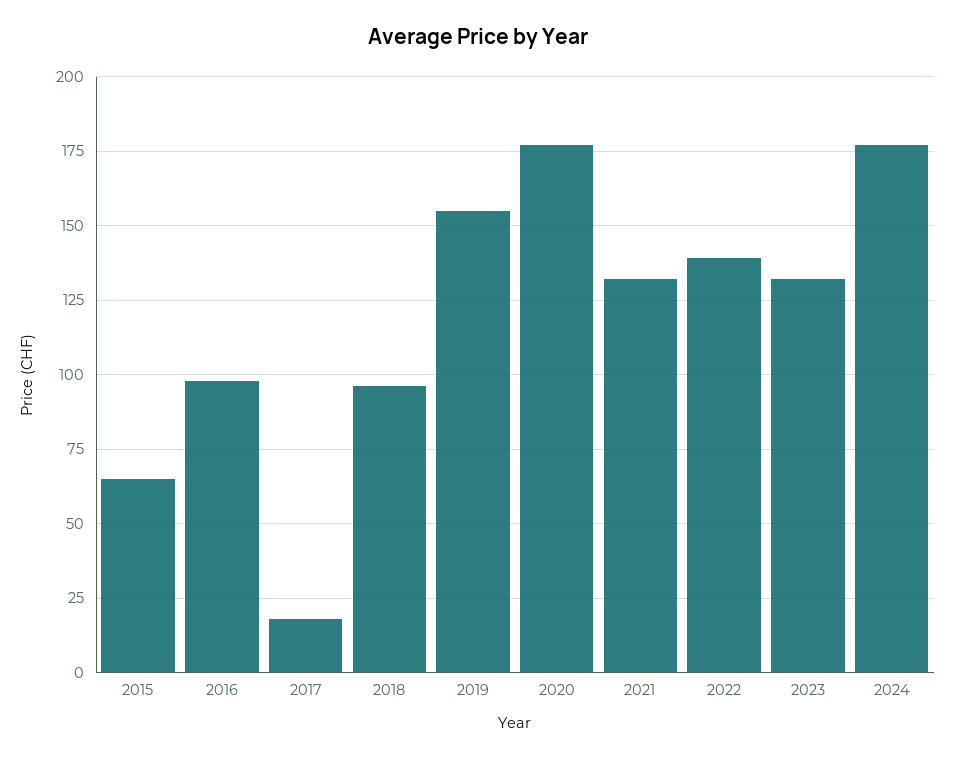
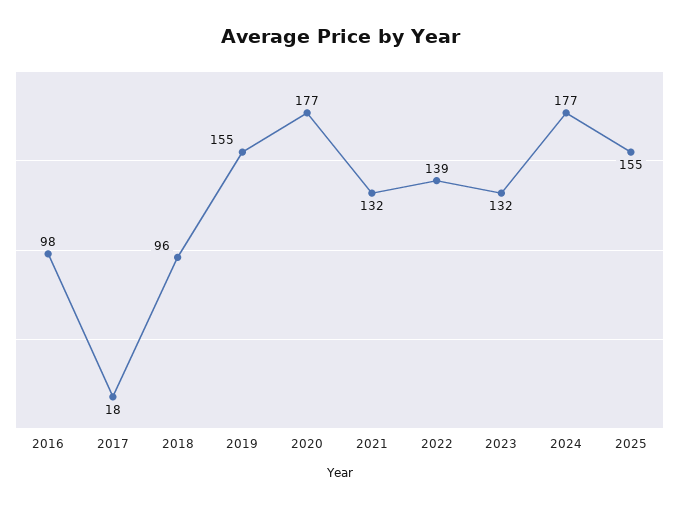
2015: 65 -> none
2025: none -> 155

